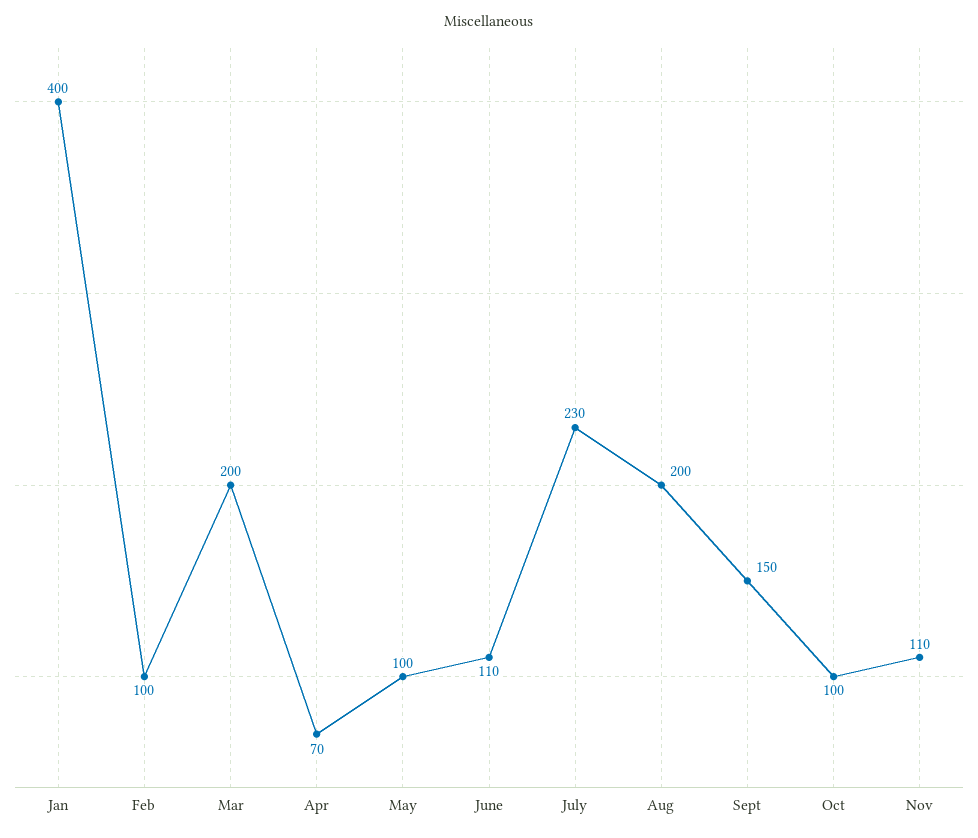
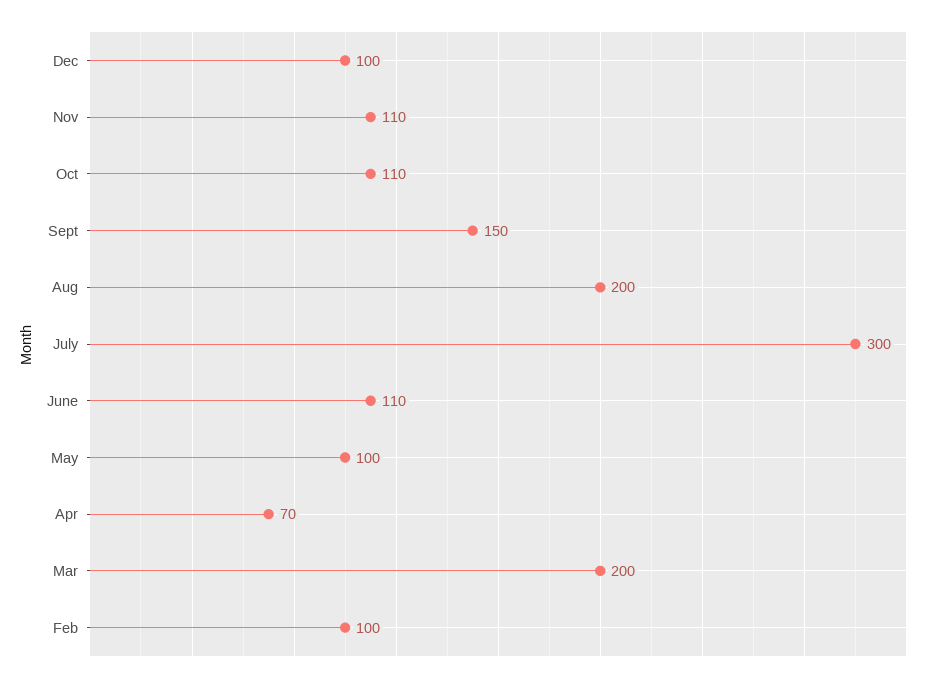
Jan: 400 -> none
July: 230 -> 300
Oct: 100 -> 110
Dec: none -> 100

